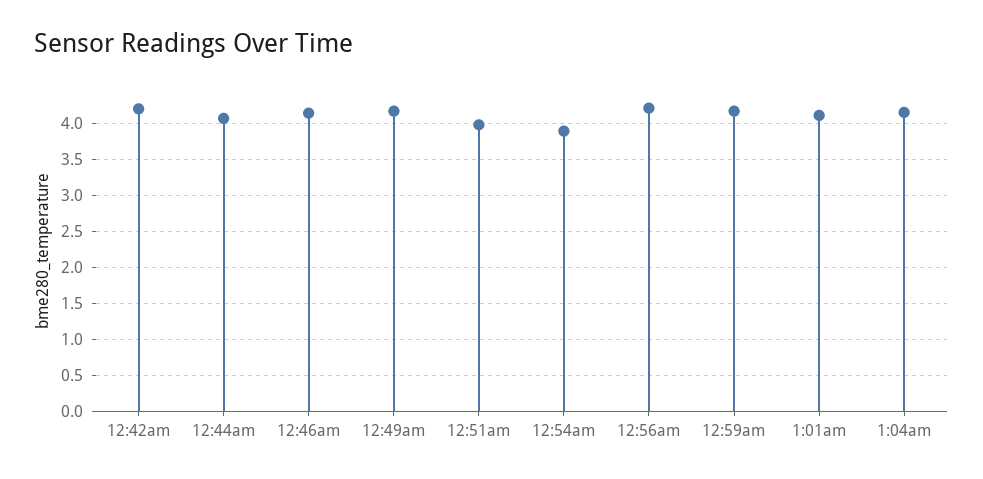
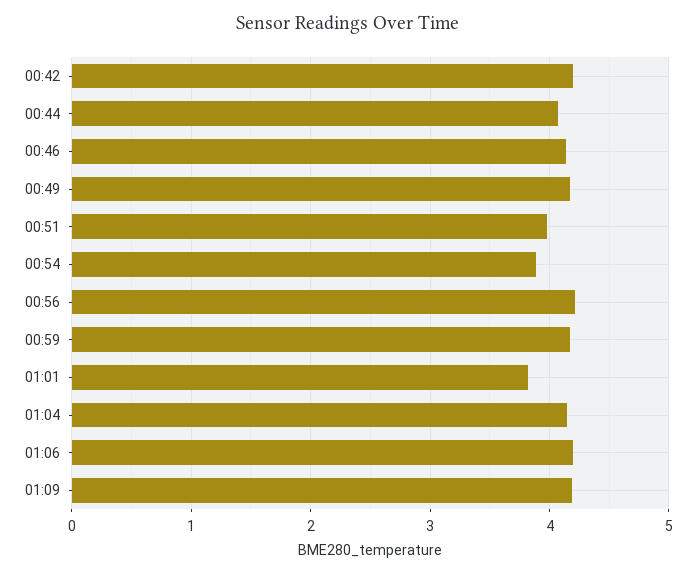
1:01am: 4.1 -> 3.8
01:06: none -> 4.2
01:09: none -> 4.2

